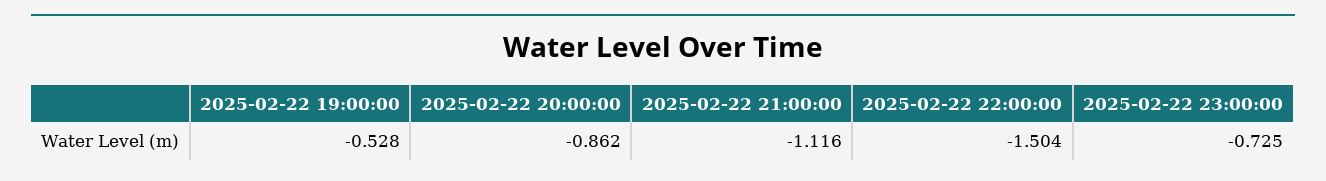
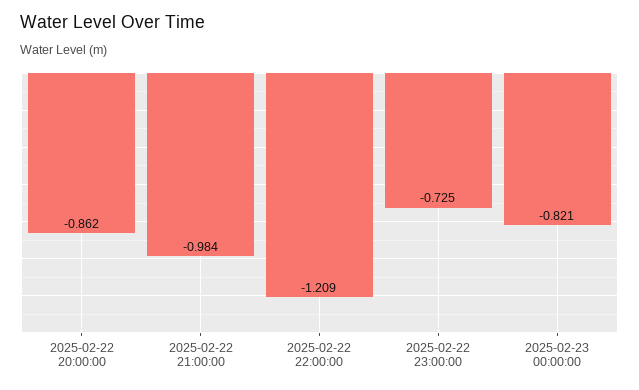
2025-02-22 19:00:00: -0.528 -> none
2025-02-22 21:00:00: -1.116 -> -0.984
2025-02-22 22:00:00: -1.504 -> -1.209
2025-02-23 00:00:00: none -> -0.821

